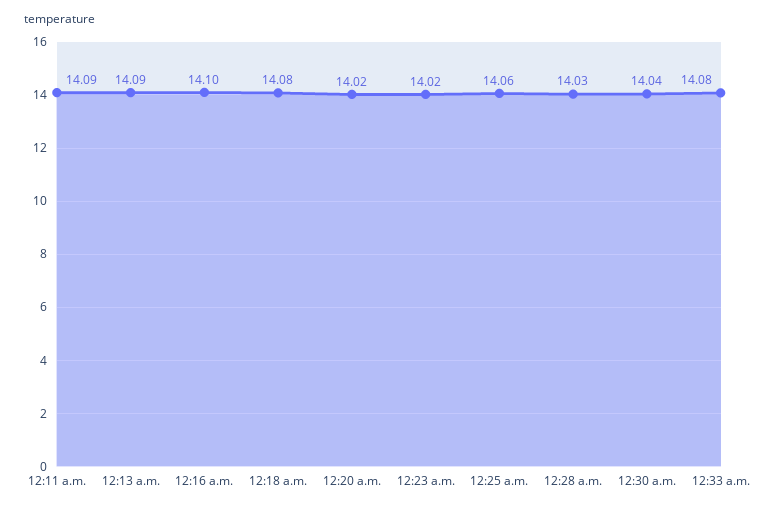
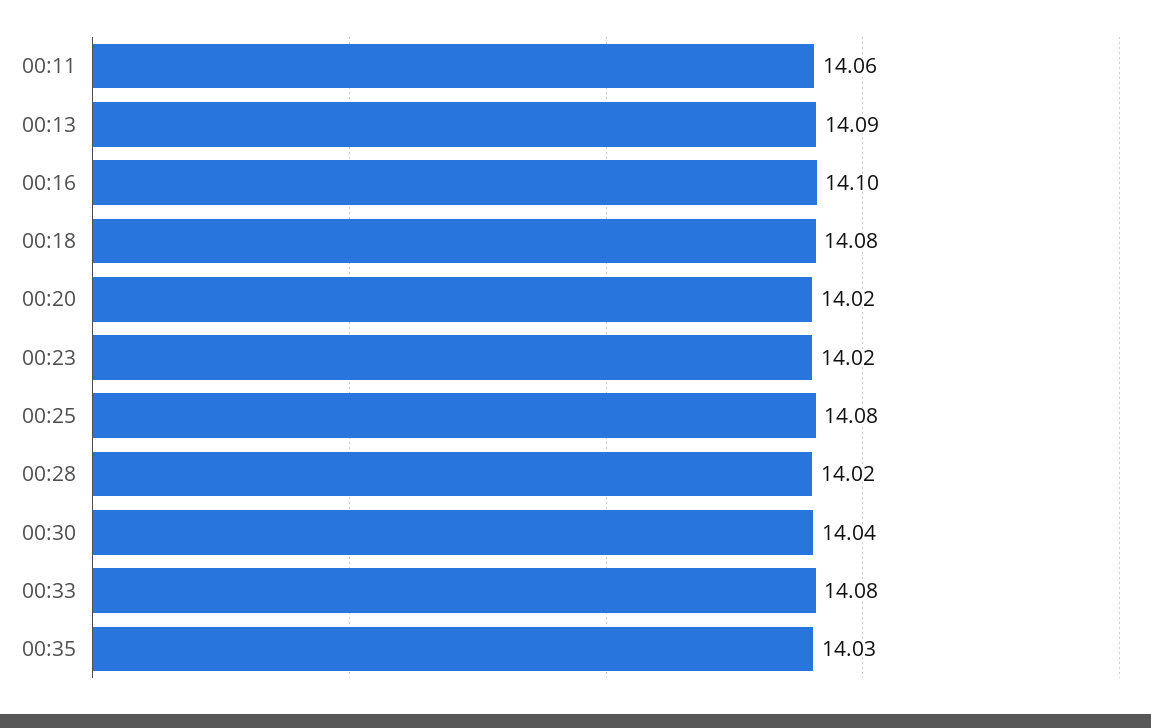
12:11 a.m.: 14.09 -> 14.06
12:25 a.m.: 14.06 -> 14.08
12:28 a.m.: 14.03 -> 14.02
00:35: none -> 14.03

